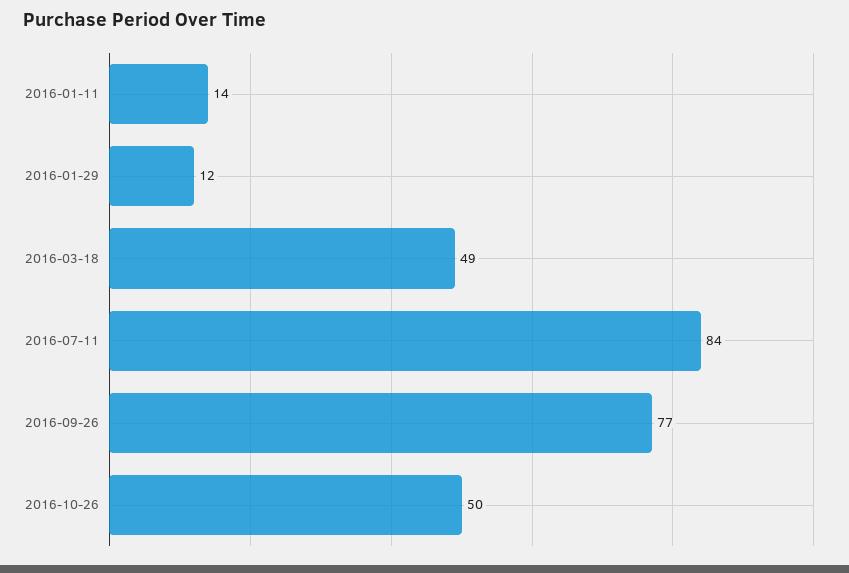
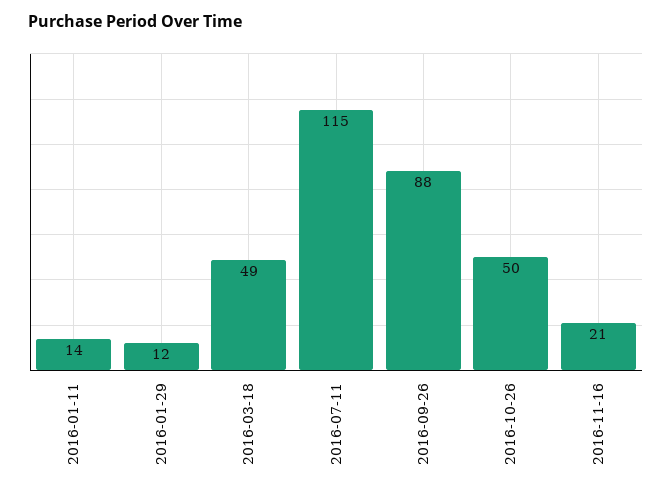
2016-07-11: 84 -> 115
2016-09-26: 77 -> 88
2016-11-16: none -> 21

